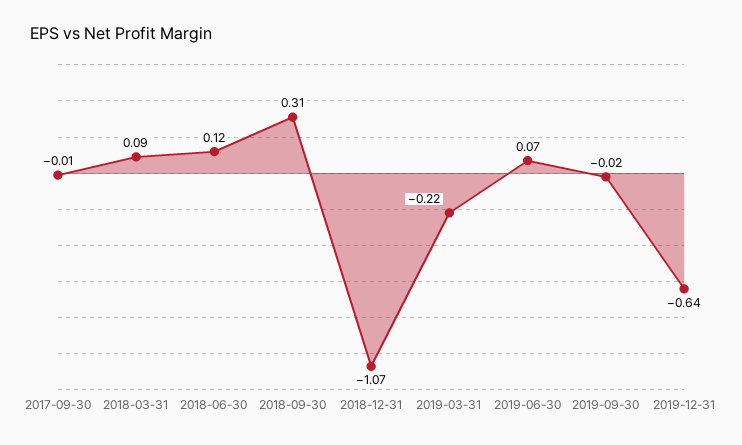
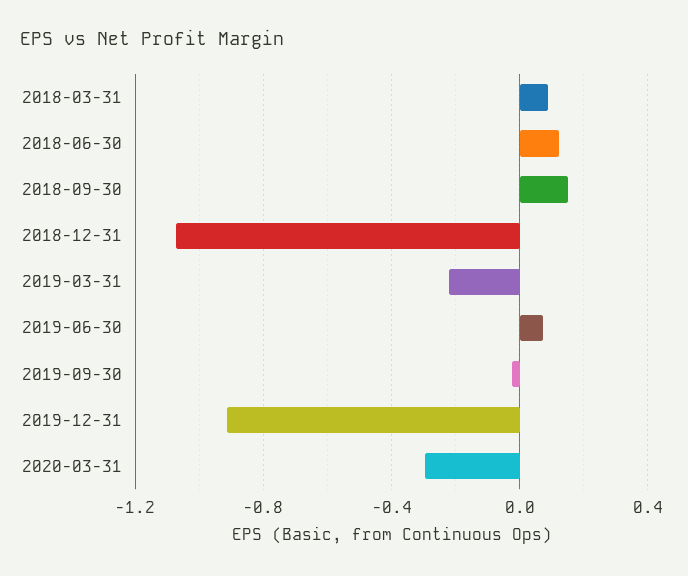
2017-09-30: -0.01 -> none
2018-09-30: 0.31 -> 0.15
2019-12-31: -0.64 -> -0.9
2020-03-31: none -> -0.3

